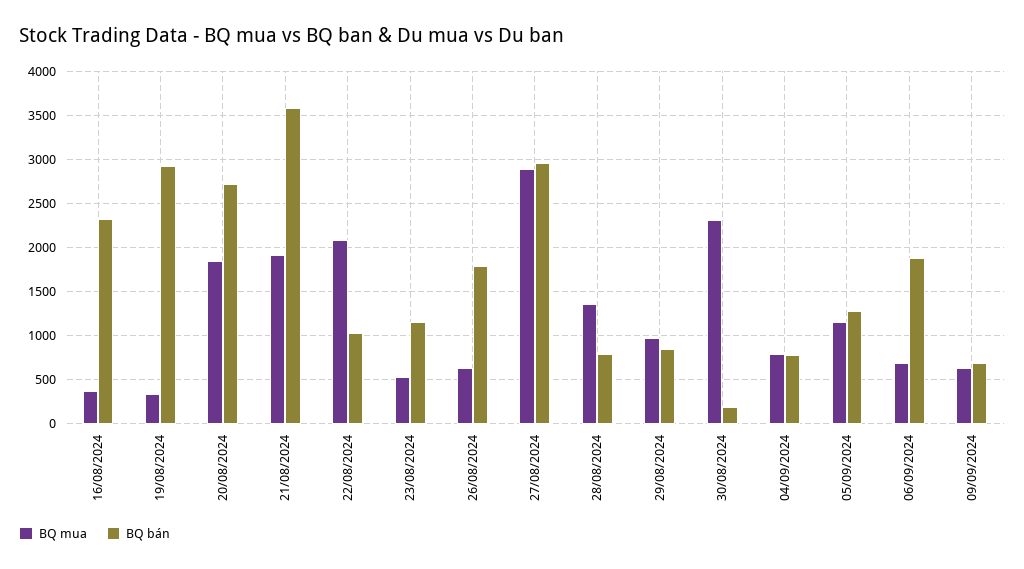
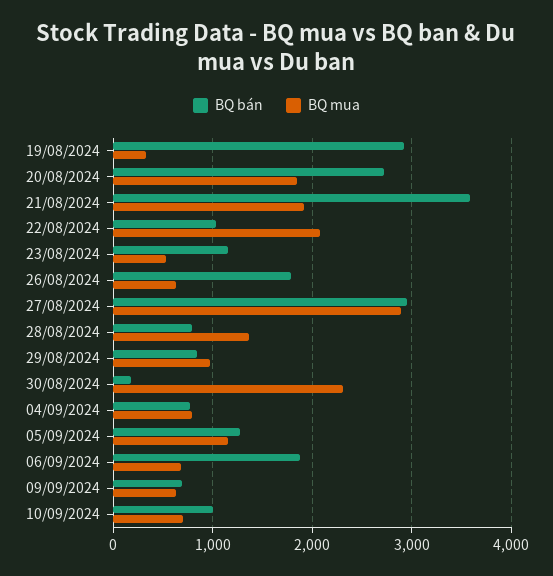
BQ mua, 16/08/2024: 400 -> none
BQ bán, 16/08/2024: 2300 -> none
BQ bán, 10/09/2024: none -> 1000
BQ mua, 10/09/2024: none -> 700

